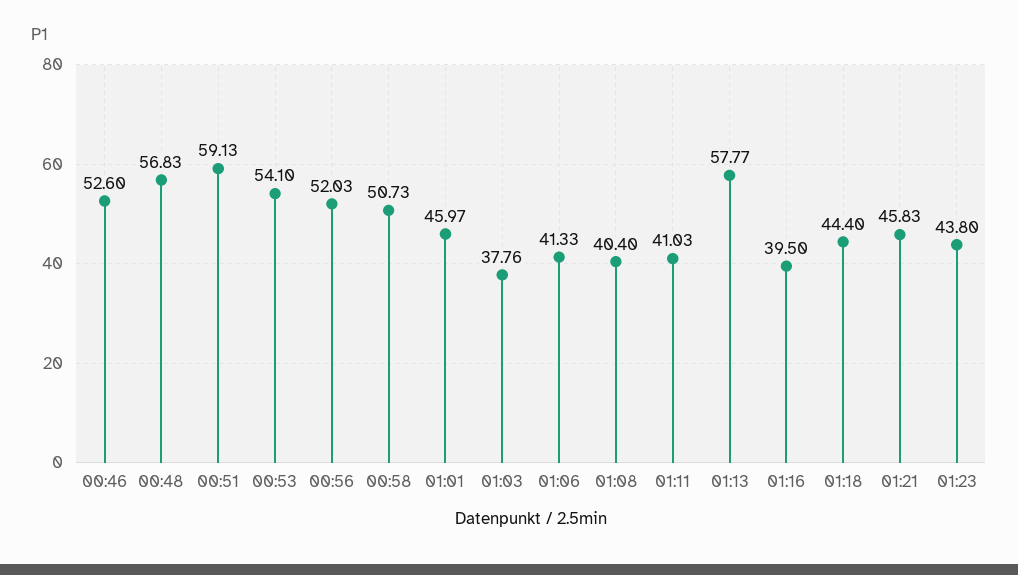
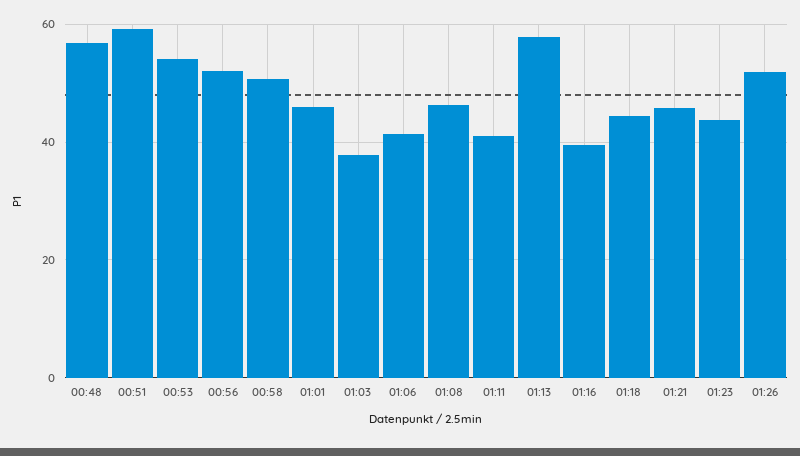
00:46: 52.6 -> none
01:08: 40.4 -> 46
01:26: none -> 52

